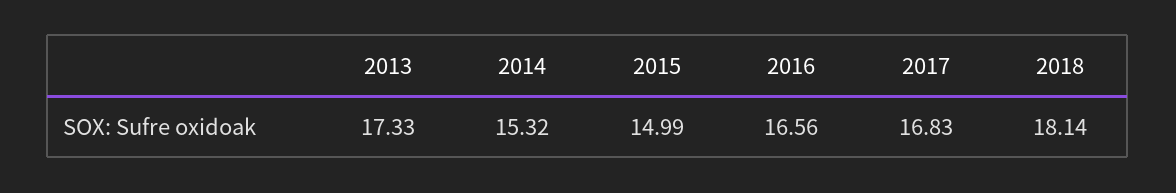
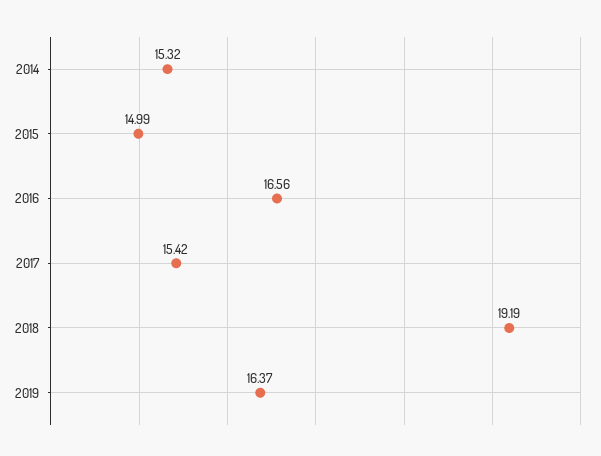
2013: 17.33 -> none
2017: 16.83 -> 15.42
2018: 18.14 -> 19.19
2019: none -> 16.37

